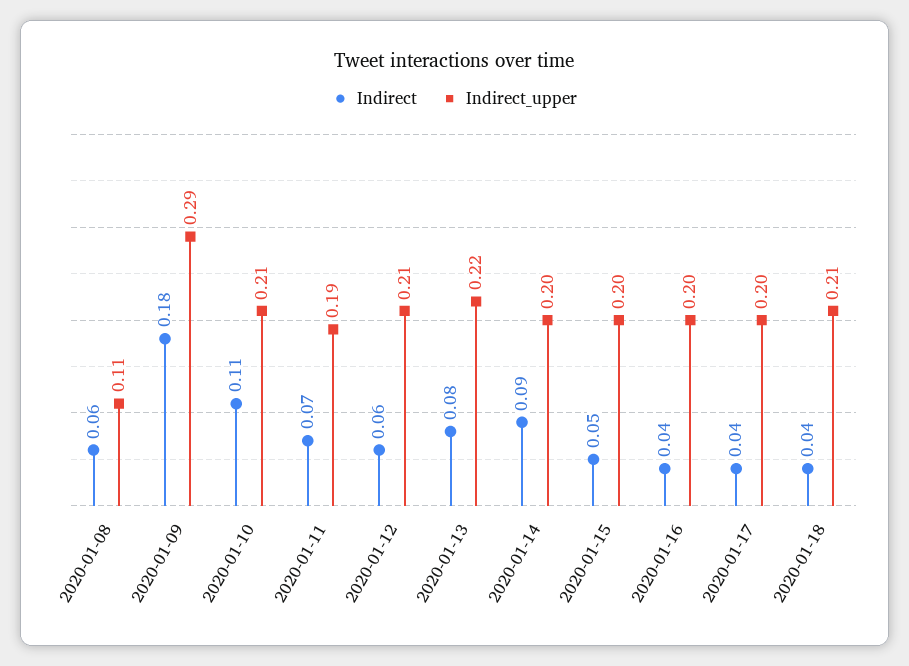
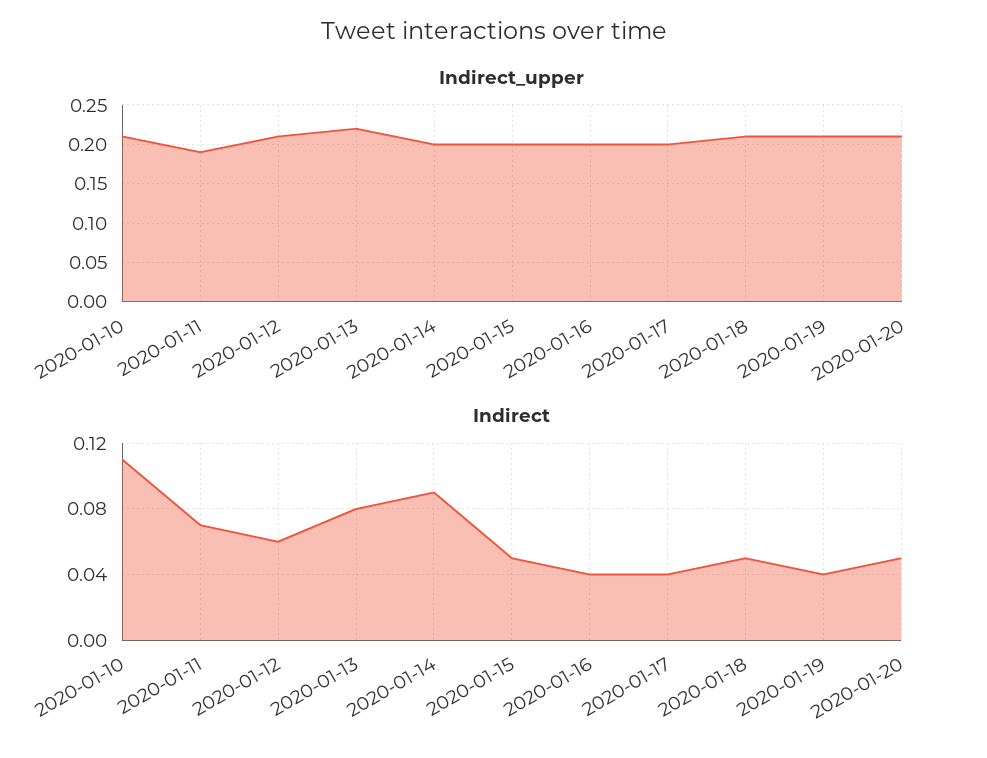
Indirect, 2020-01-08: 0.06 -> none
Indirect_upper, 2020-01-08: 0.11 -> none
Indirect, 2020-01-09: 0.18 -> none
Indirect_upper, 2020-01-09: 0.29 -> none
Indirect, 2020-01-18: 0.04 -> 0.05
Indirect_upper, 2020-01-19: none -> 0.21
Indirect_upper, 2020-01-20: none -> 0.21
Indirect, 2020-01-19: none -> 0.04
Indirect, 2020-01-20: none -> 0.05

